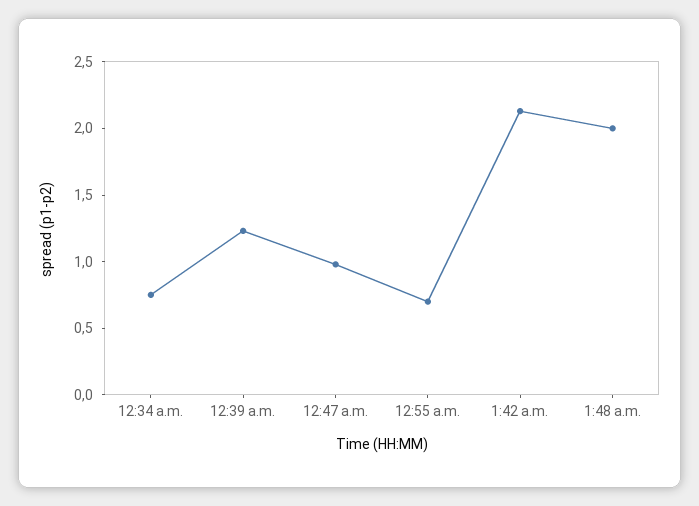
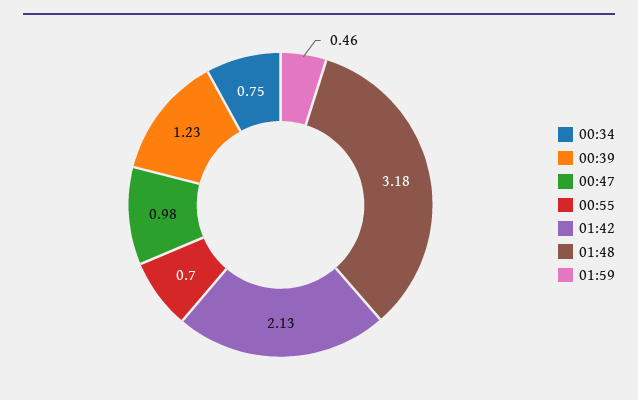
1:48 a.m.: 2 -> 3.18
01:59: none -> 0.46

